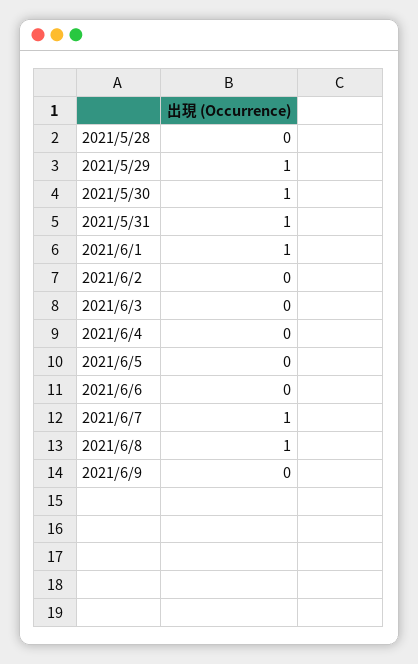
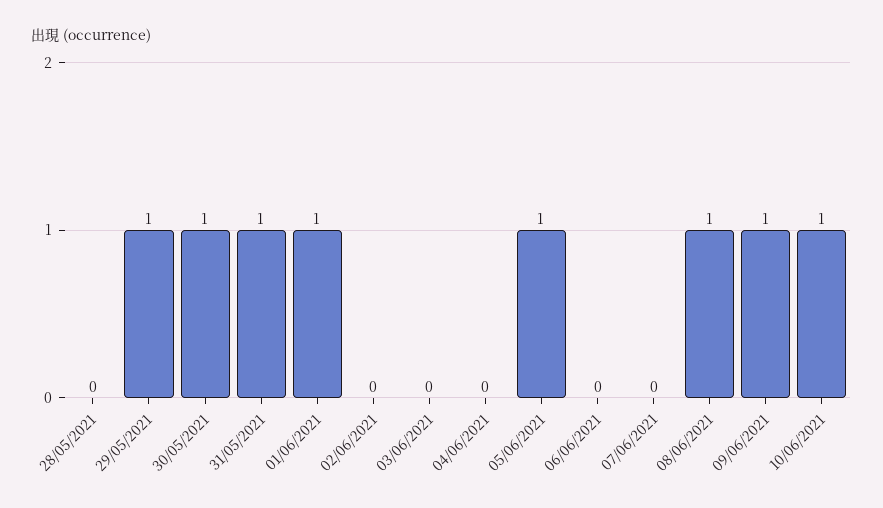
2021/6/5: 0 -> 1
2021/6/7: 1 -> 0
2021/6/9: 0 -> 1
10/06/2021: none -> 1

